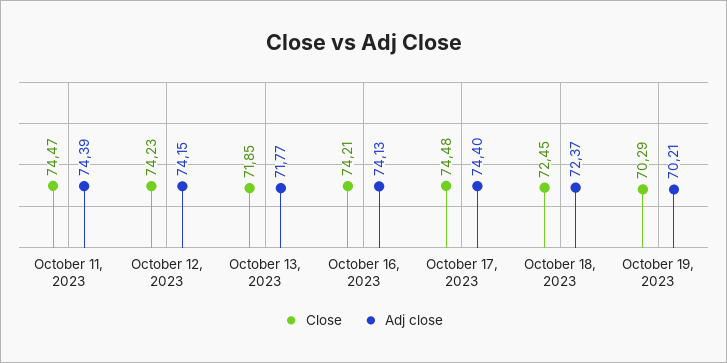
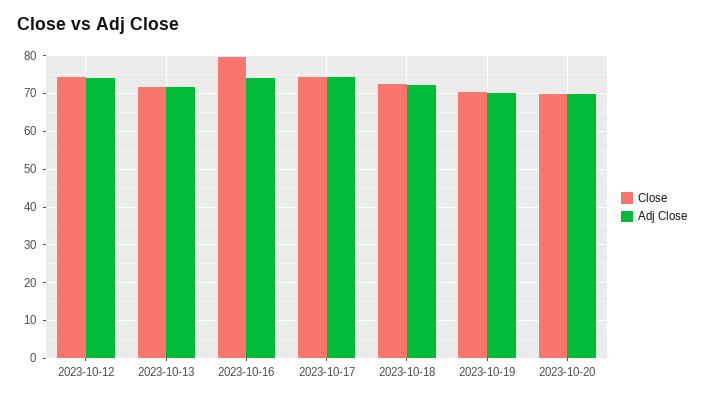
Close, October 11, 2023: 74.47 -> none
Adj close, October 11, 2023: 74.39 -> none
Close, October 16, 2023: 74.21 -> 80
Close, 2023-10-20: none -> 70
Adj close, 2023-10-20: none -> 70

